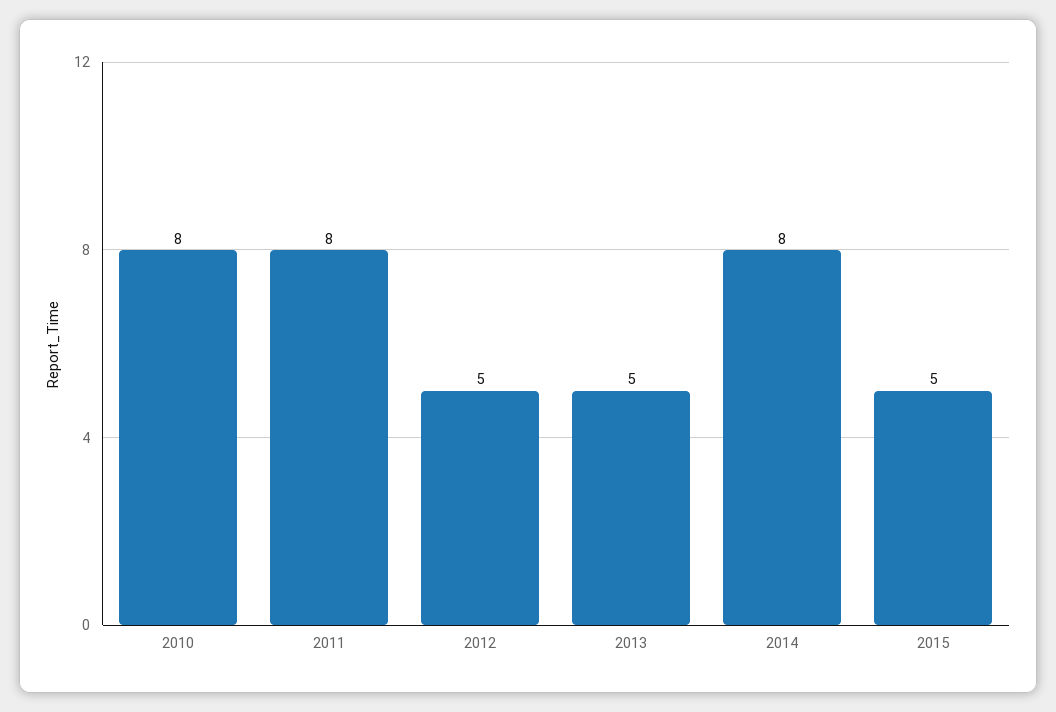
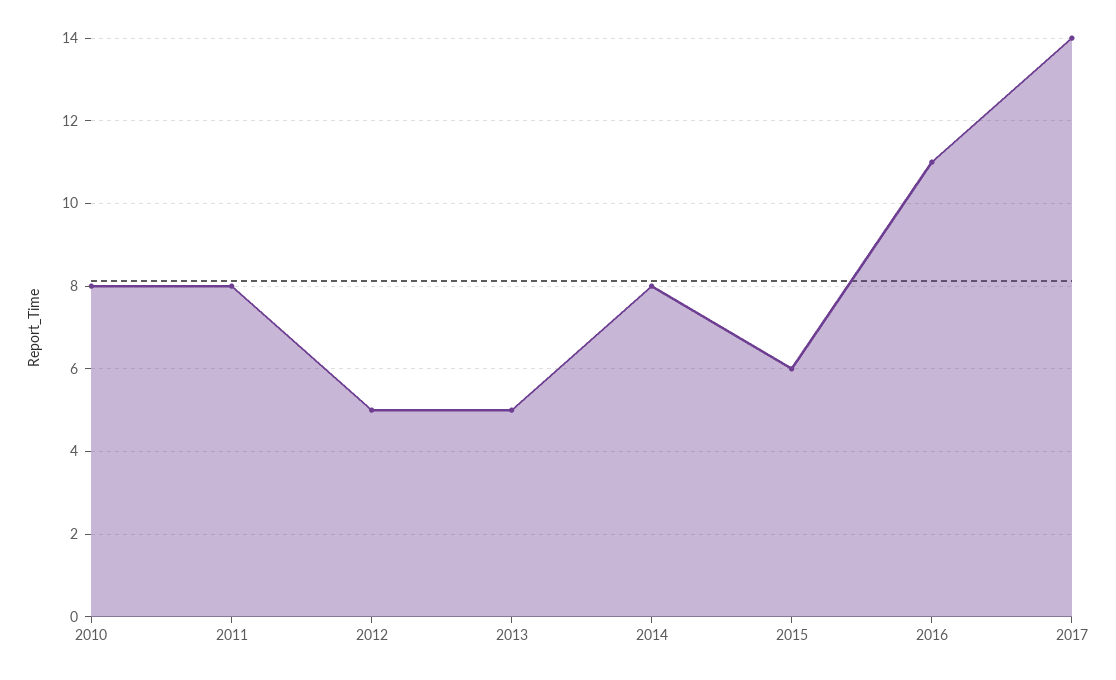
2015: 5 -> 6
2016: none -> 11
2017: none -> 14

